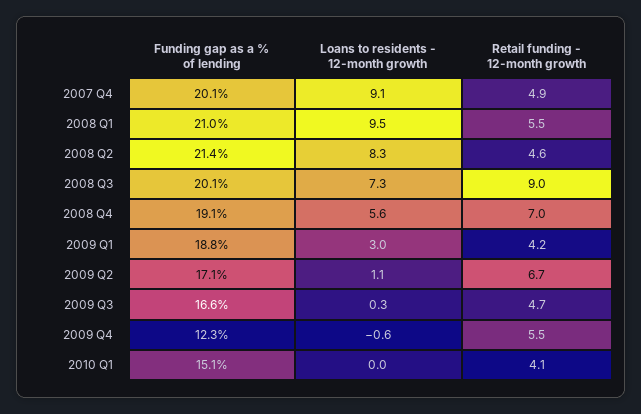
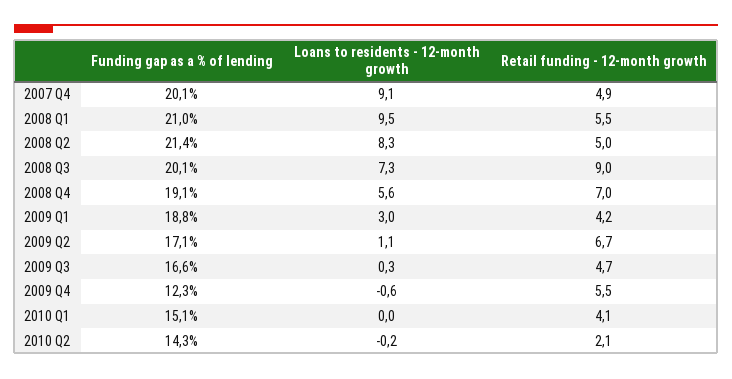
Retail funding - 12-month growth, 2008 Q2: 4.6 -> 5
Funding gap as a % of lending, 2010 Q2: none -> 14.3
Loans to residents - 12-month growth, 2010 Q2: none -> -0.2
Retail funding - 12-month growth, 2010 Q2: none -> 2.1

